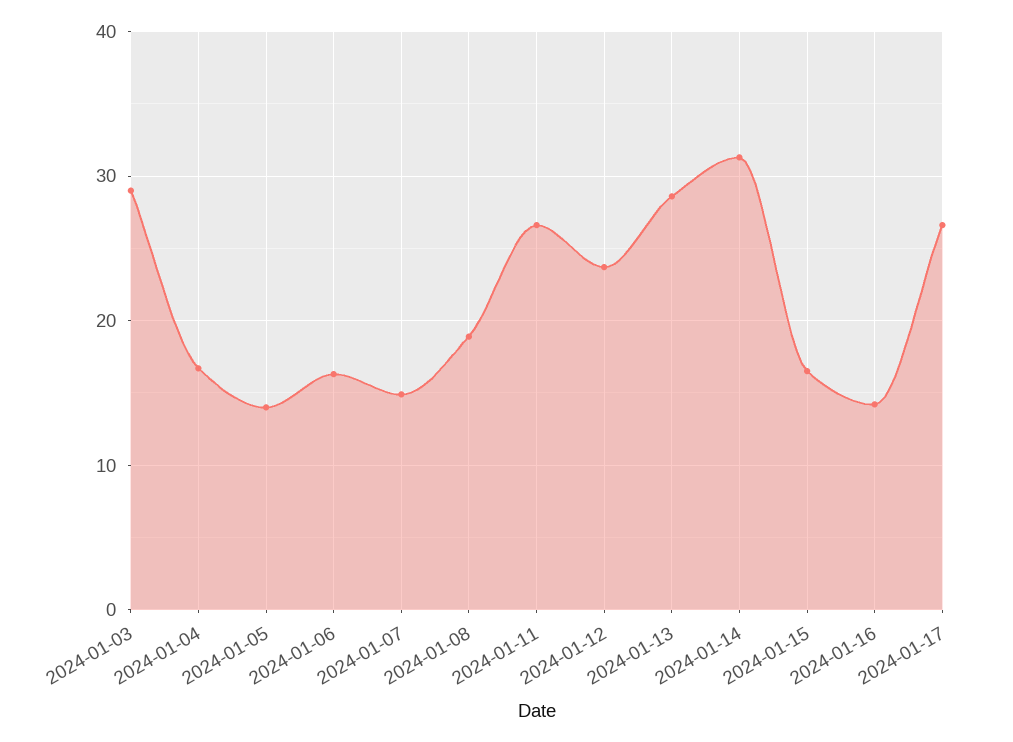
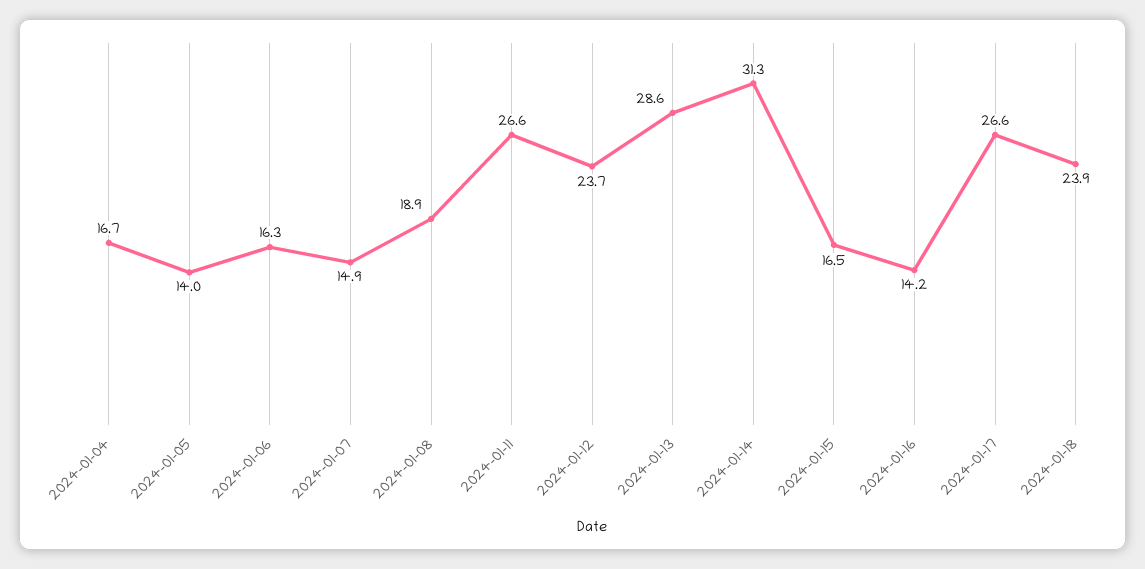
2024-01-03: 29 -> none
2024-01-18: none -> 23.9

